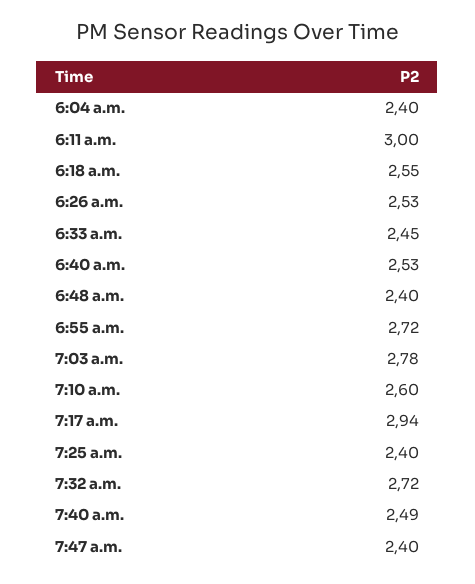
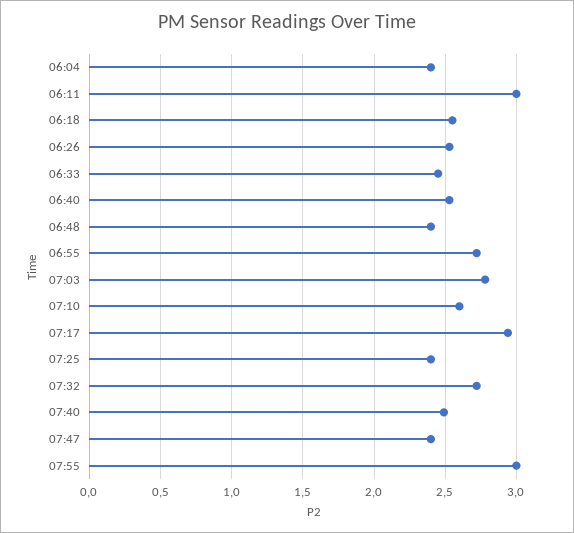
07:55: none -> 3

